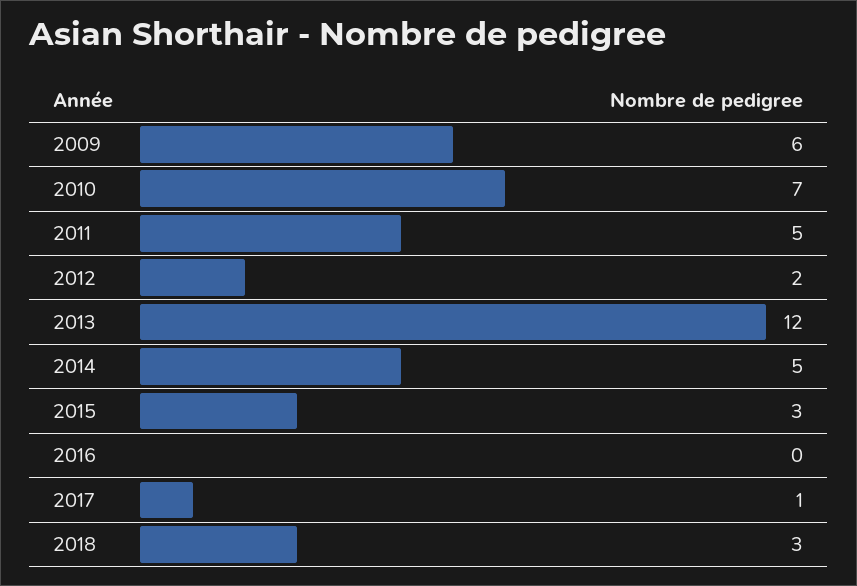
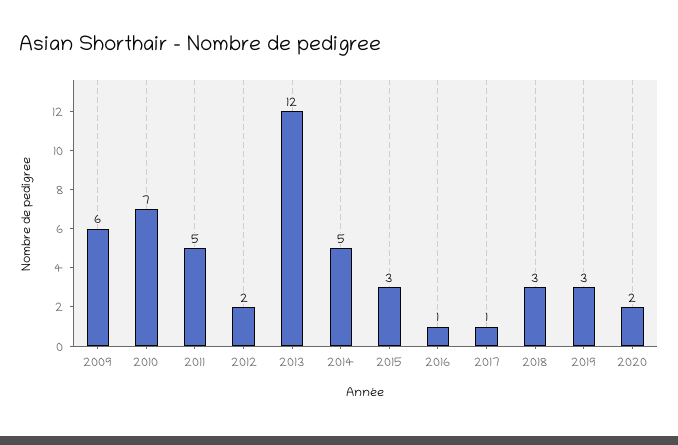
2016: 0 -> 1
2019: none -> 3
2020: none -> 2

